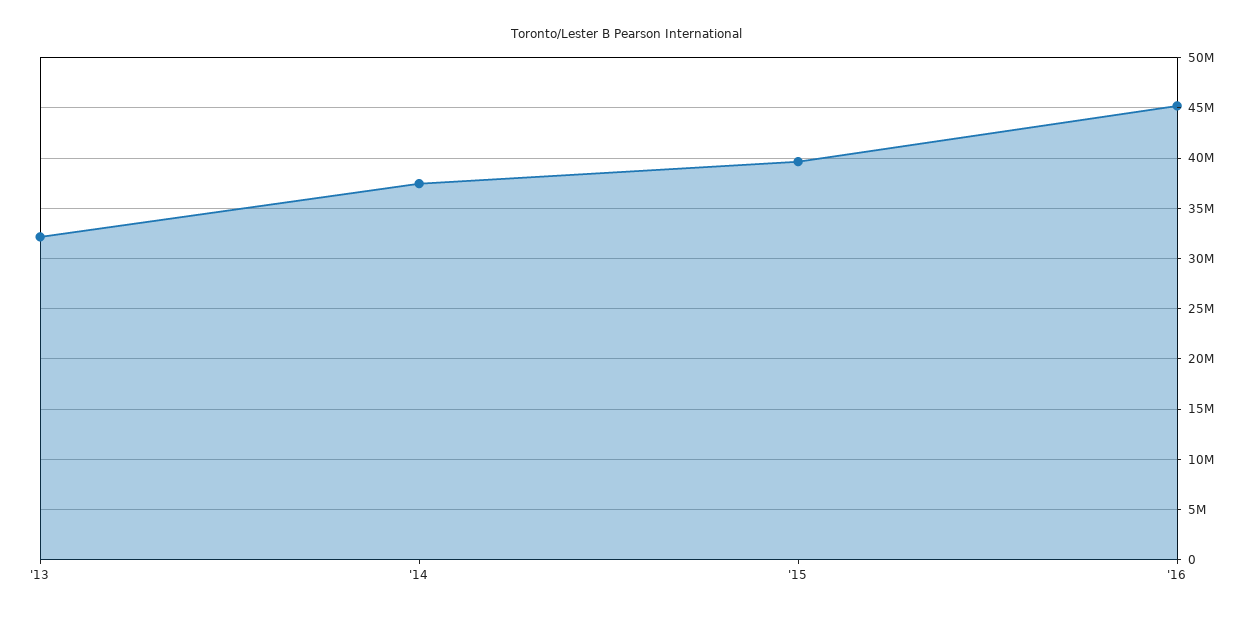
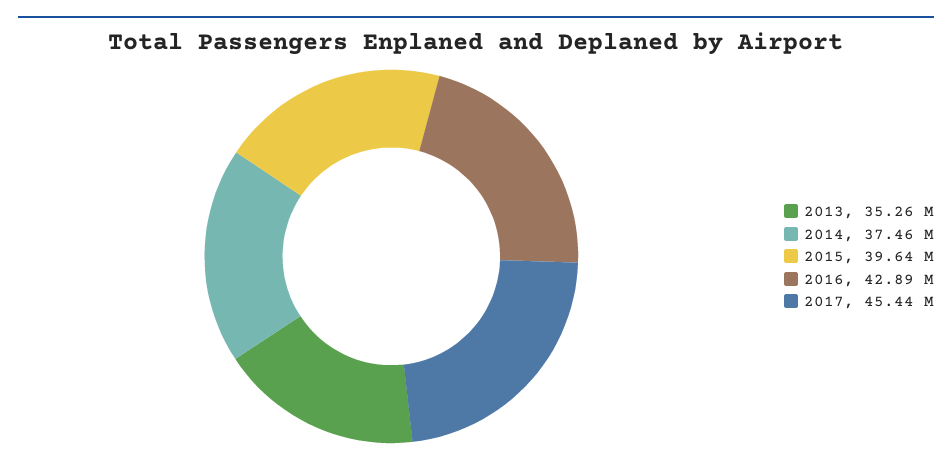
'13: 32000000 -> 35260000
'16: 45000000 -> 42890000
2017: none -> 45440000

